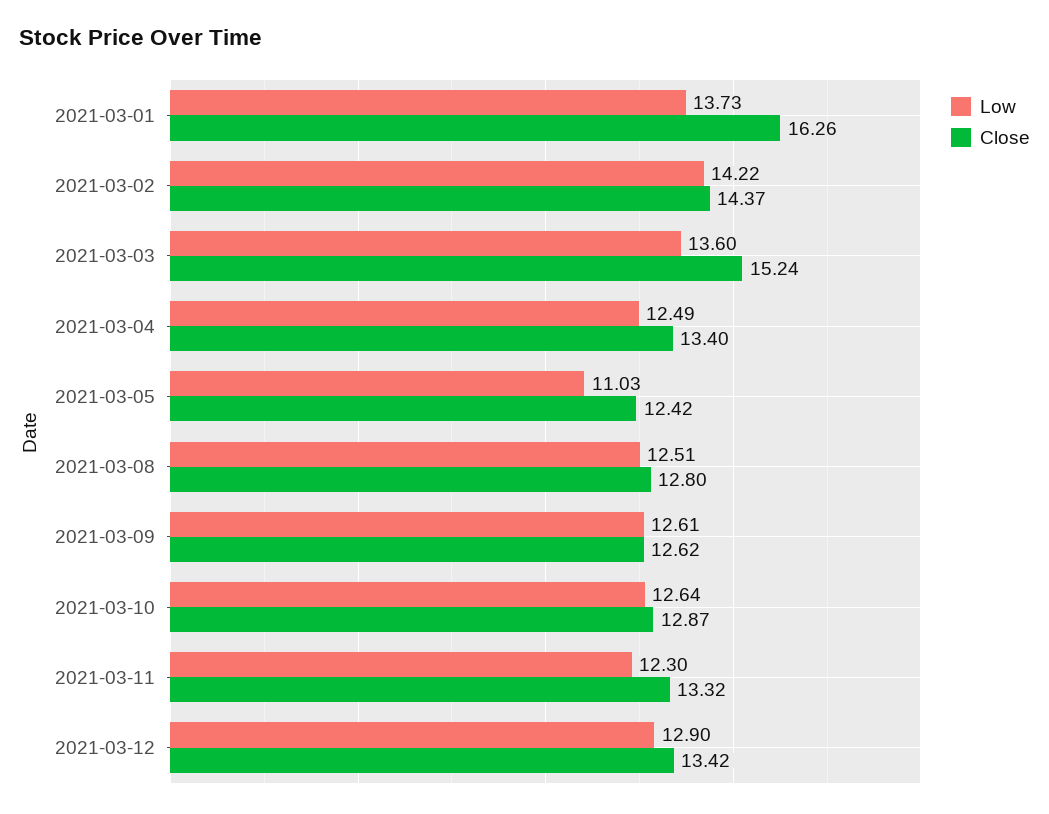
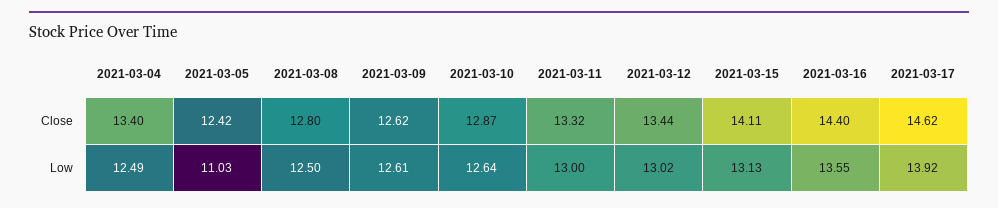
Low, 2021-03-01: 13.73 -> none
Close, 2021-03-01: 16.26 -> none
Low, 2021-03-02: 14.22 -> none
Close, 2021-03-02: 14.37 -> none
Low, 2021-03-03: 13.6 -> none
Close, 2021-03-03: 15.24 -> none
Low, 2021-03-08: 12.51 -> 12.5
Low, 2021-03-11: 12.3 -> 13
Low, 2021-03-12: 12.9 -> 13.02
Close, 2021-03-12: 13.42 -> 13.44
Close, 2021-03-15: none -> 14.11
Close, 2021-03-16: none -> 14.4
Close, 2021-03-17: none -> 14.62
Low, 2021-03-15: none -> 13.13
Low, 2021-03-16: none -> 13.55
Low, 2021-03-17: none -> 13.92

